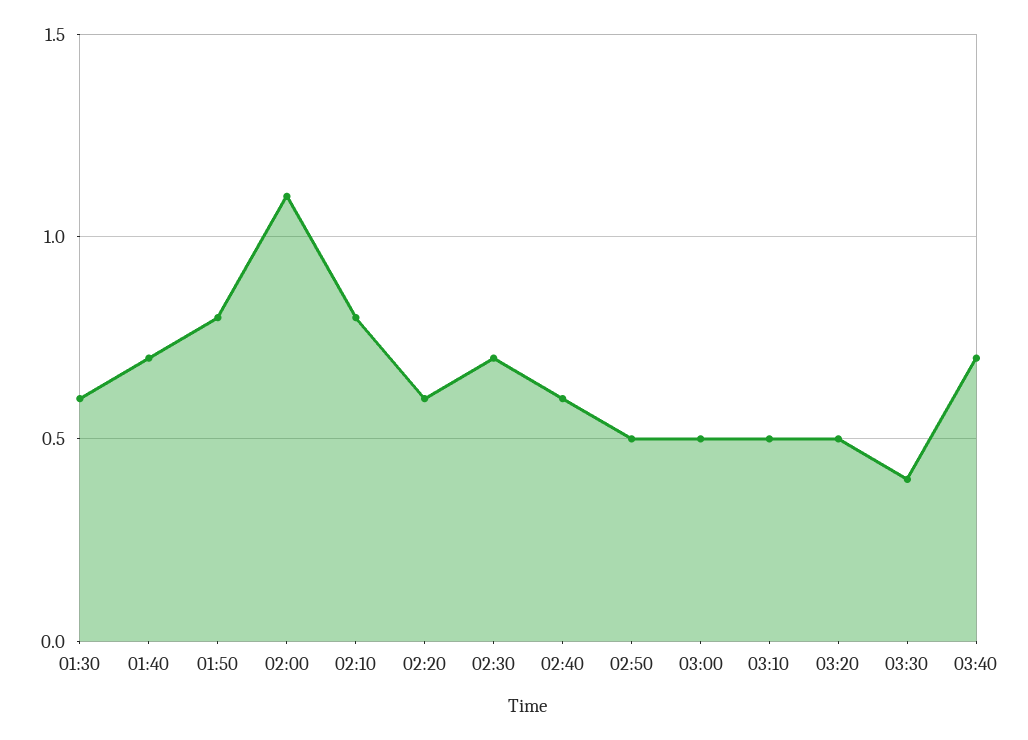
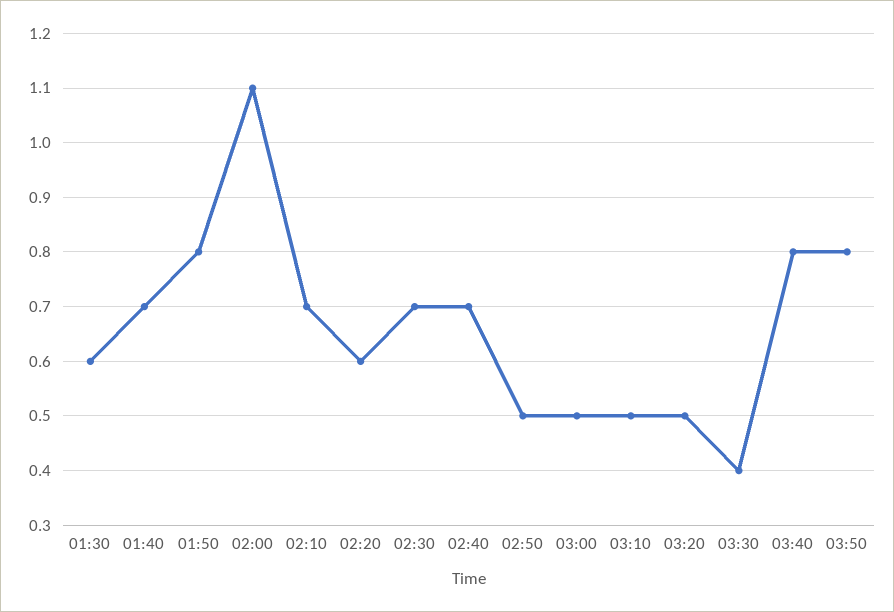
02:10: 0.8 -> 0.7
02:40: 0.6 -> 0.7
03:40: 0.7 -> 0.8
03:50: none -> 0.8

